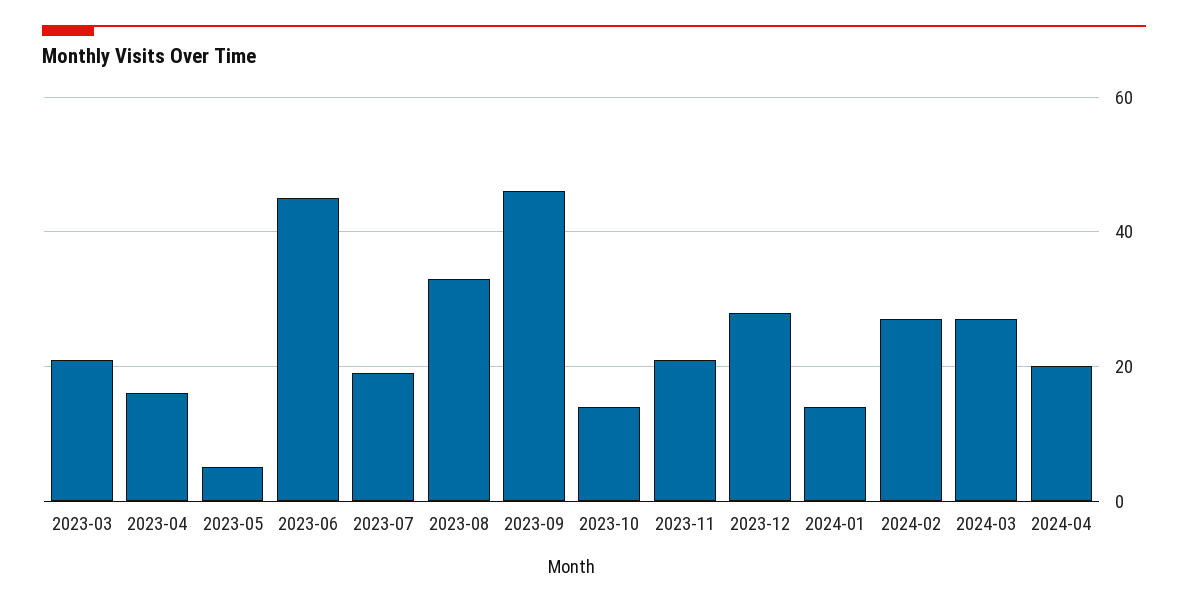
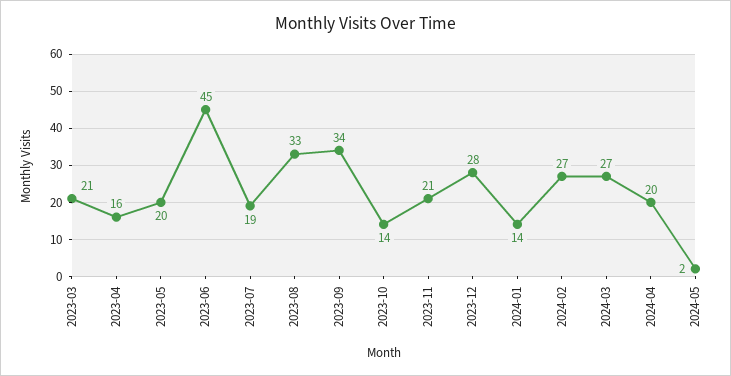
2023-05: 5 -> 20
2023-09: 45 -> 34
2024-05: none -> 2

